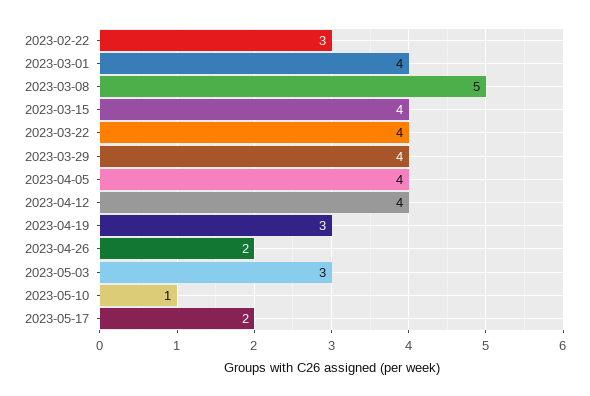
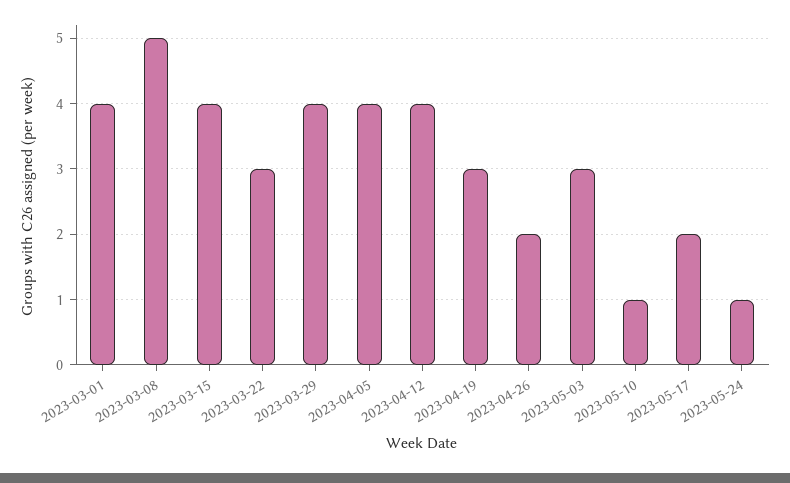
2023-02-22: 3 -> none
2023-03-22: 4 -> 3
2023-05-24: none -> 1

